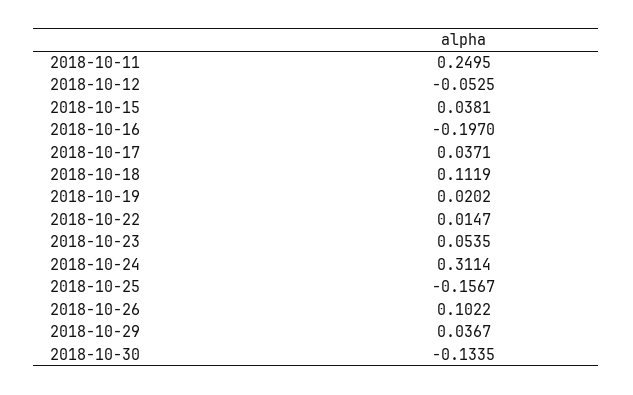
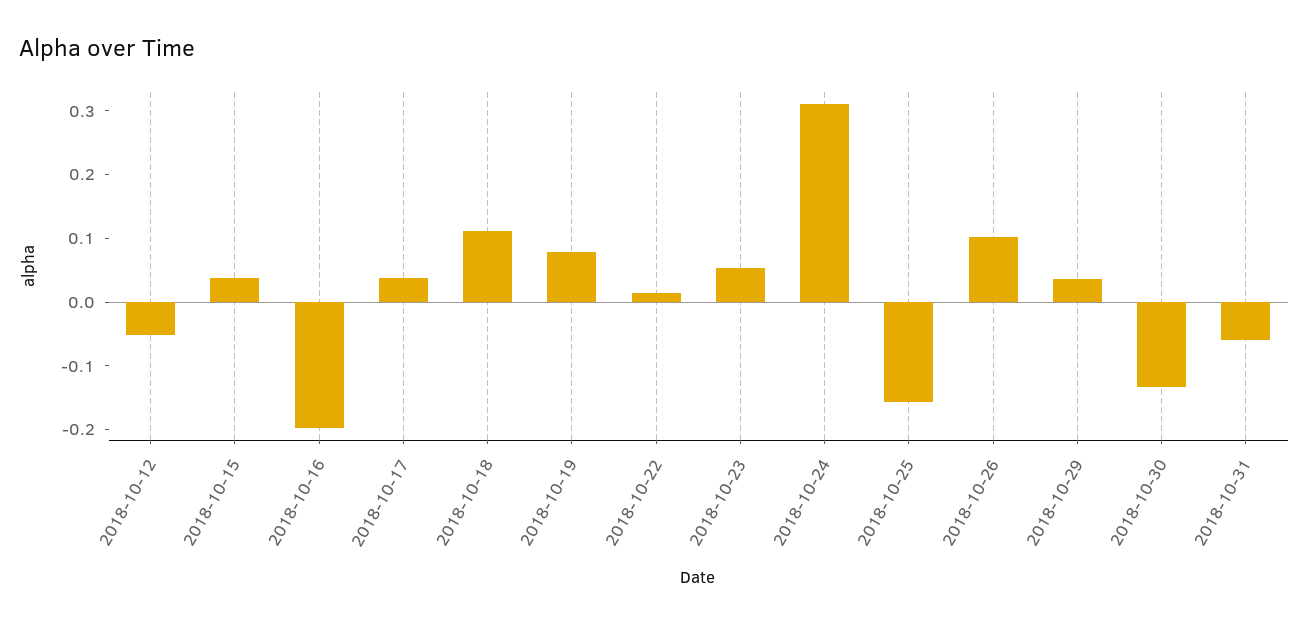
2018-10-11: 0.2495 -> none
2018-10-19: 0.0202 -> 0.08
2018-10-31: none -> -0.06

